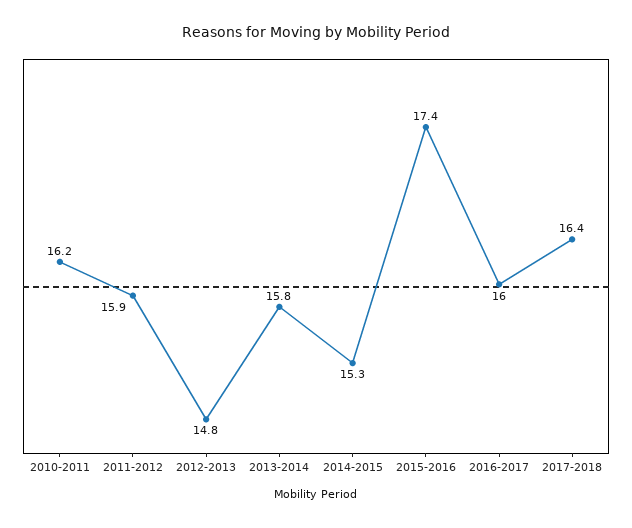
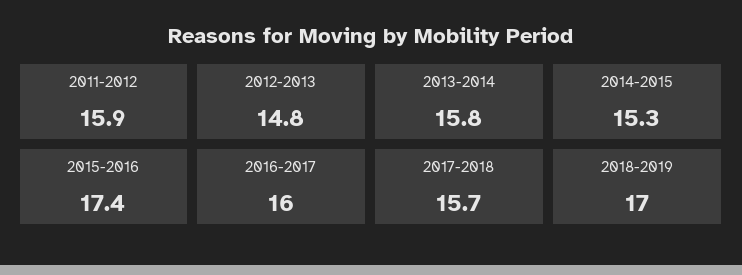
2010-2011: 16.2 -> none
2017-2018: 16.4 -> 15.7
2018-2019: none -> 17

